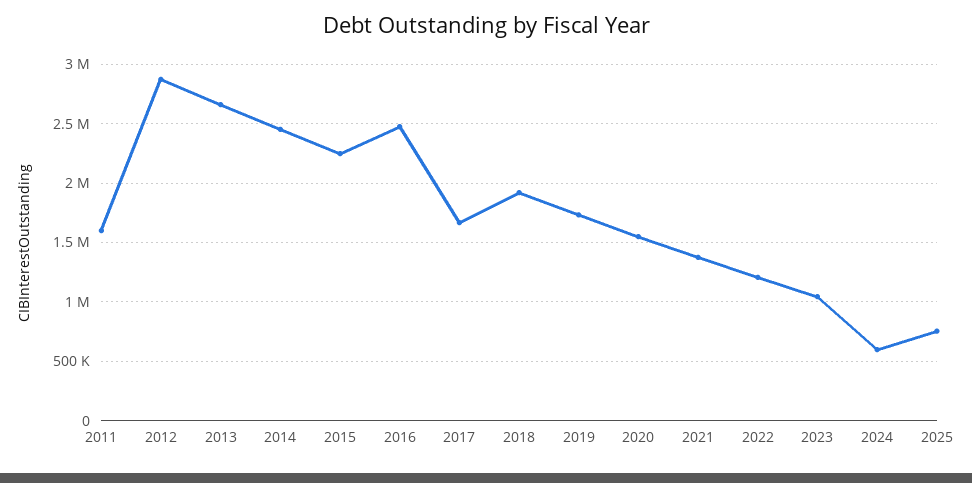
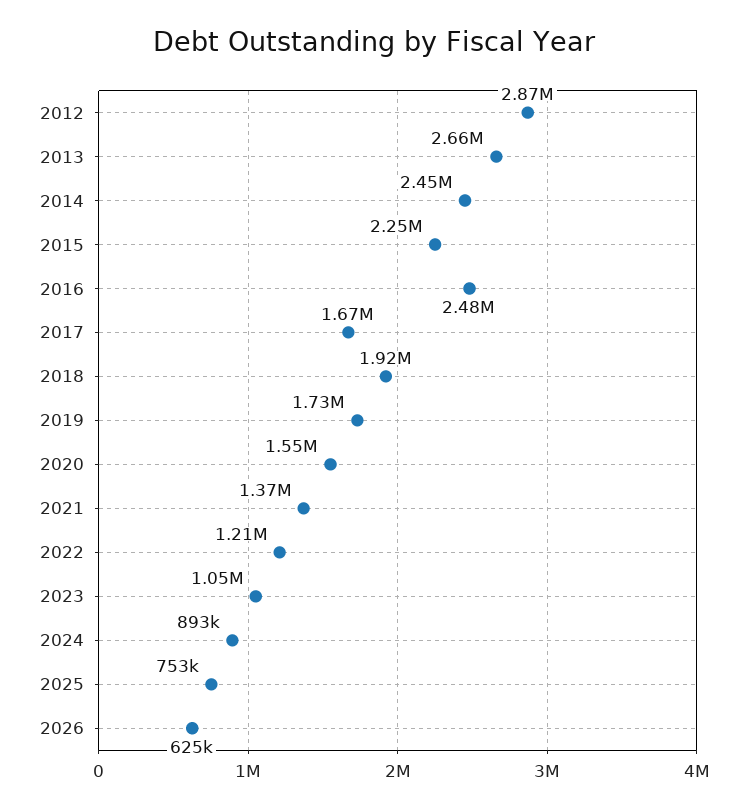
2011: 1600000 -> none
2024: 600000 -> 893000
2026: none -> 625000

